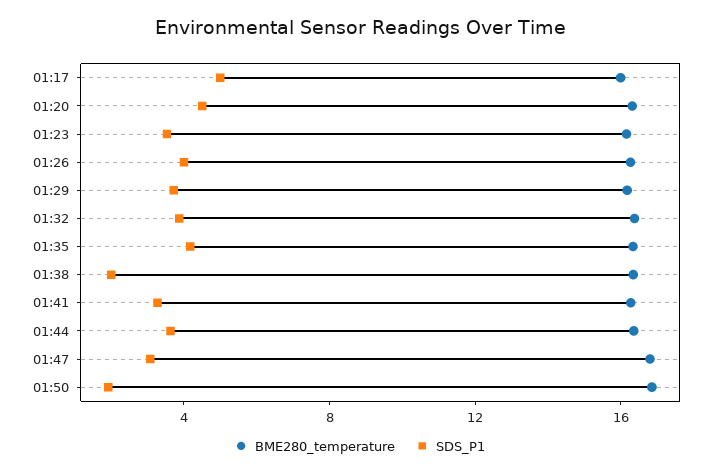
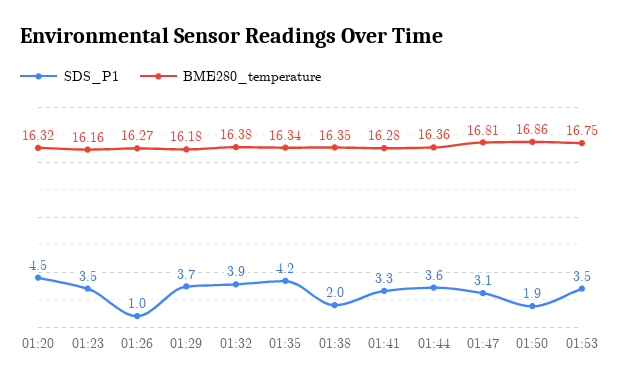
BME280_temperature, 01:17: 16 -> none
SDS_P1, 01:17: 5 -> none
SDS_P1, 01:26: 4 -> 1
SDS_P1, 01:53: none -> 3.5
BME280_temperature, 01:53: none -> 16.75

